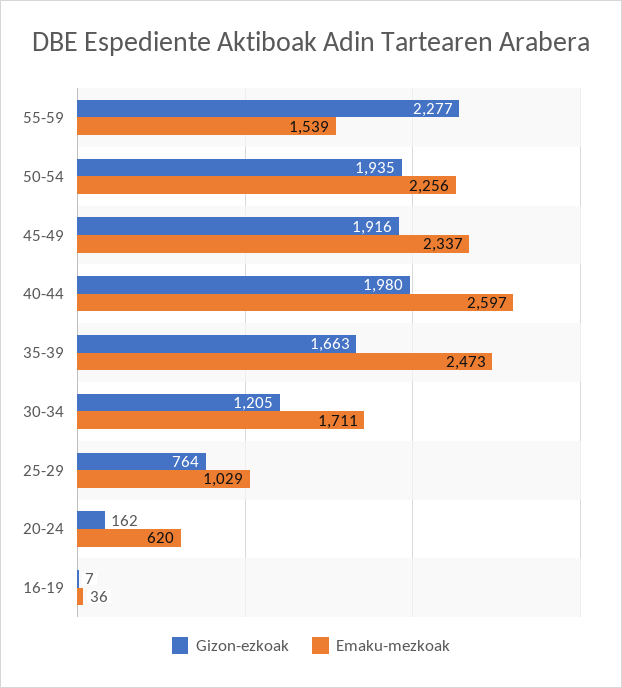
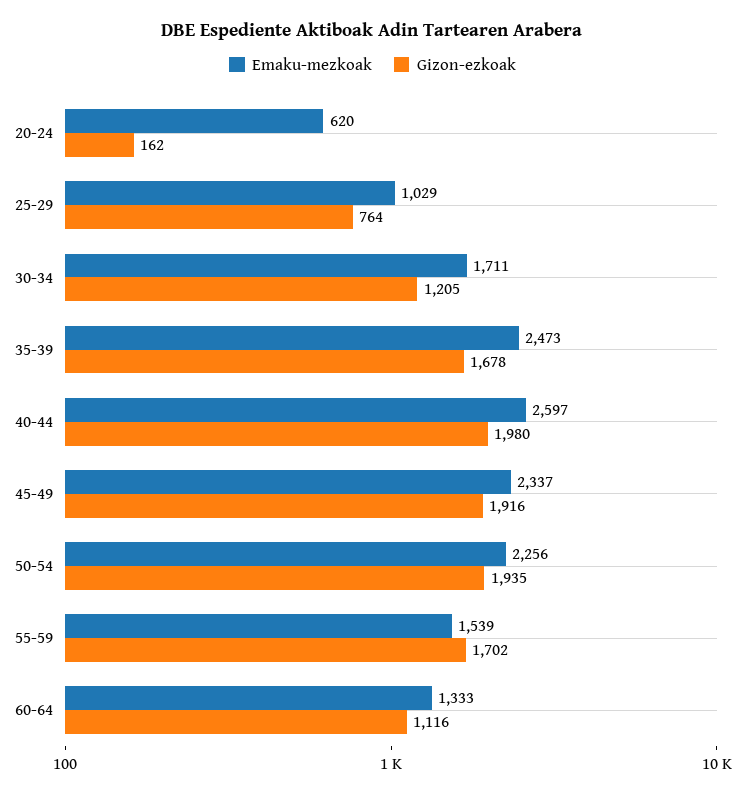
Gizon-ezkoak, 55-59: 2277 -> 1702
Gizon-ezkoak, 35-39: 1663 -> 1678
Gizon-ezkoak, 16-19: 7 -> none
Emaku-mezkoak, 16-19: 36 -> none
Emaku-mezkoak, 60-64: none -> 1333
Gizon-ezkoak, 60-64: none -> 1116

